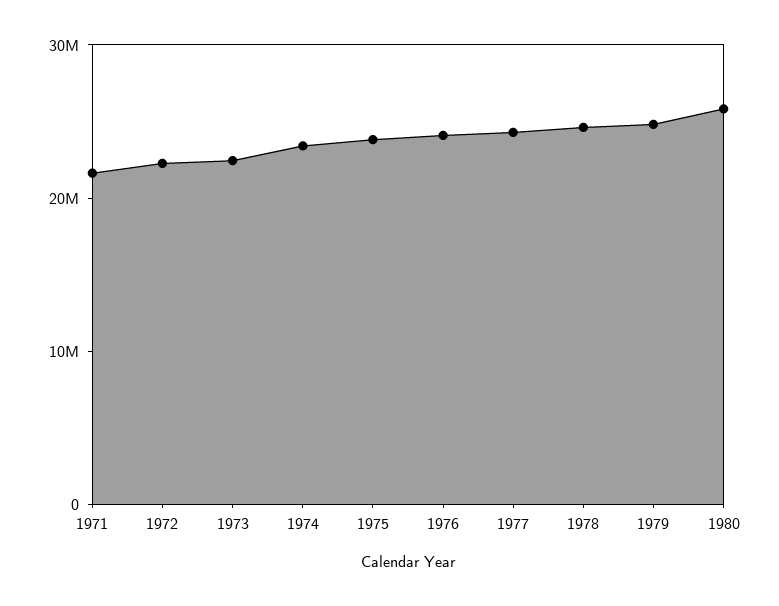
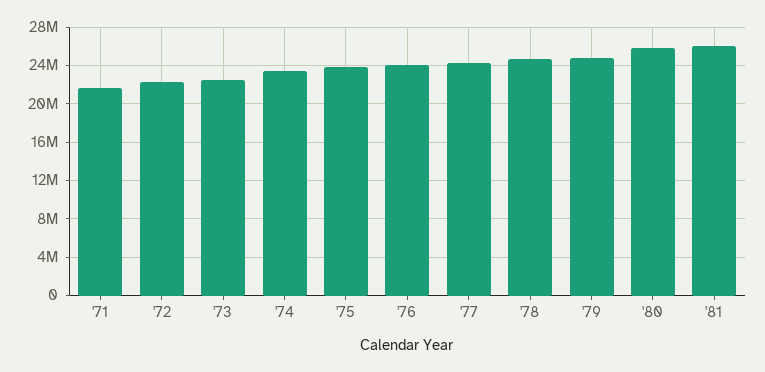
'81: none -> 26000000

